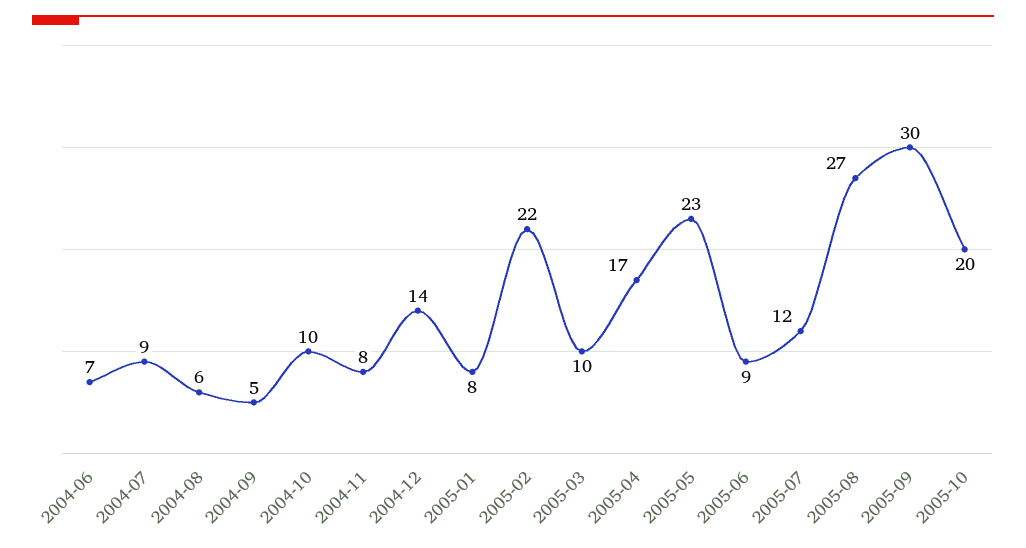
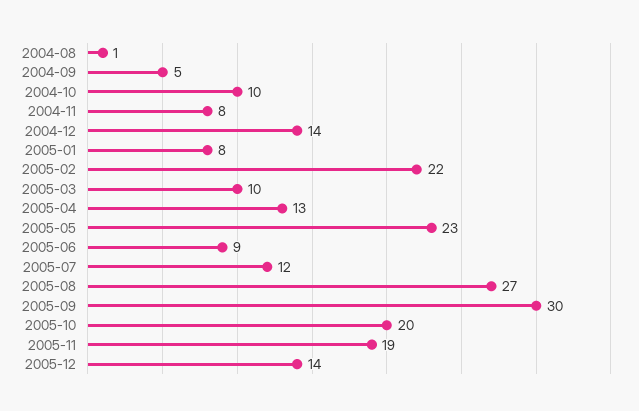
2004-06: 7 -> none
2004-07: 9 -> none
2004-08: 6 -> 1
2005-04: 17 -> 13
2005-11: none -> 19
2005-12: none -> 14

